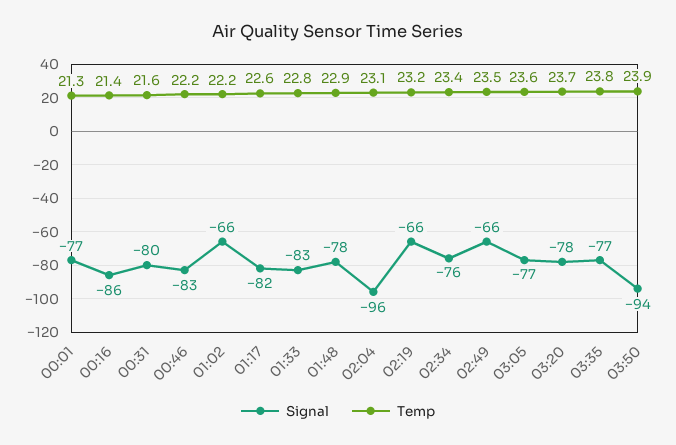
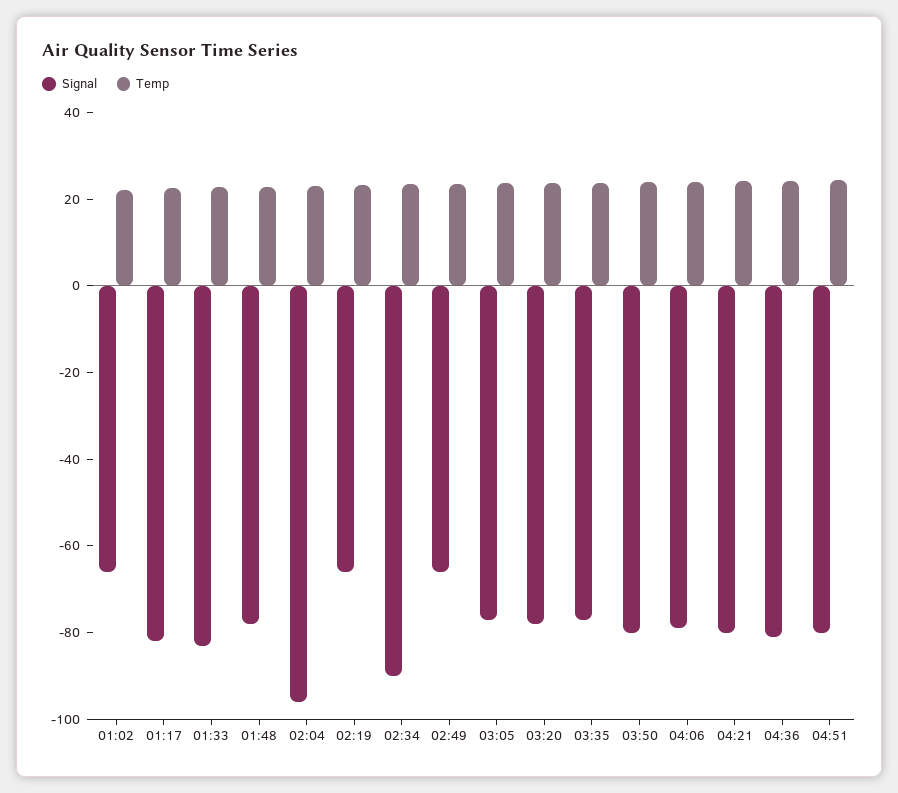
Signal, 00:01: -77 -> none
Temp, 00:01: 21.3 -> none
Signal, 00:16: -86 -> none
Temp, 00:16: 21.4 -> none
Signal, 00:31: -80 -> none
Temp, 00:31: 21.6 -> none
Signal, 00:46: -83 -> none
Temp, 00:46: 22.2 -> none
Signal, 02:34: -76 -> -90
Signal, 03:50: -94 -> -80
Signal, 04:06: none -> -80
Temp, 04:06: none -> 25
Signal, 04:21: none -> -80
Temp, 04:21: none -> 25
Signal, 04:36: none -> -80
Temp, 04:36: none -> 25
Signal, 04:51: none -> -80
Temp, 04:51: none -> 25

